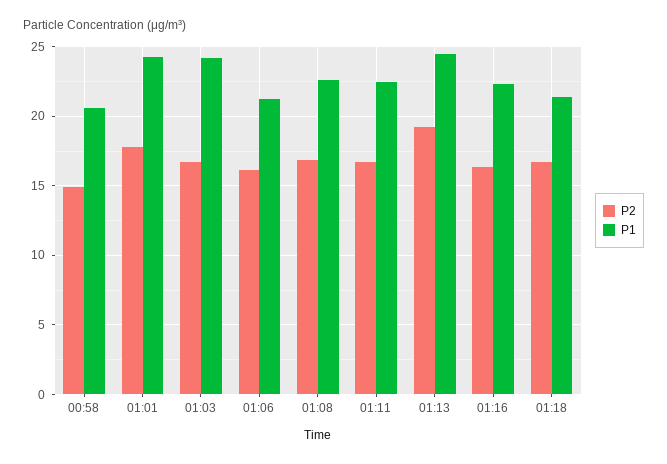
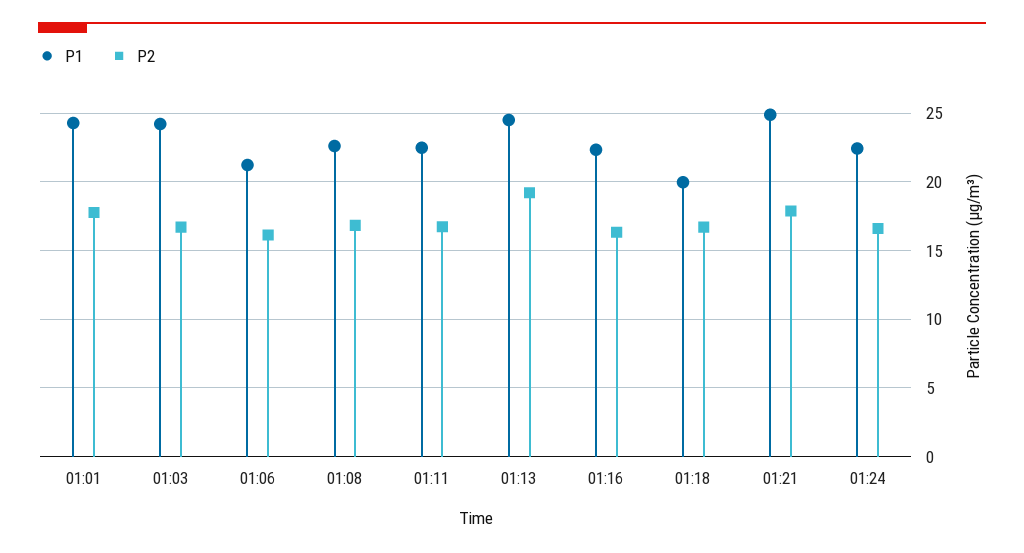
P2, 00:58: 15 -> none
P1, 00:58: 20.5 -> none
P1, 01:18: 21.5 -> 20
P1, 01:21: none -> 25
P2, 01:21: none -> 18
P1, 01:24: none -> 22.5
P2, 01:24: none -> 16.5

